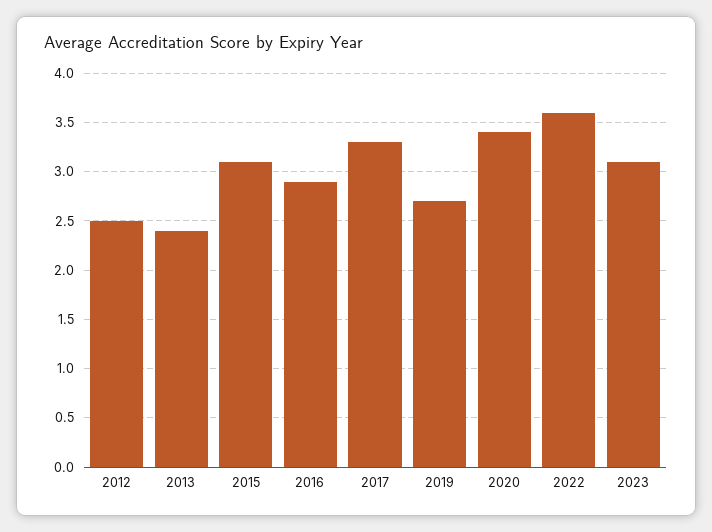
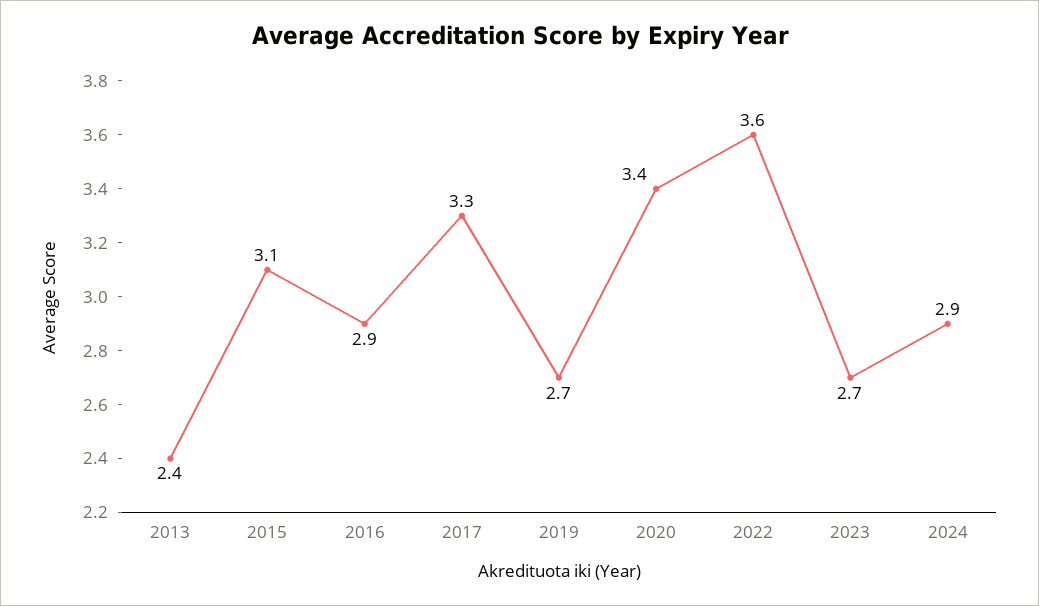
2012: 2.5 -> none
2023: 3.1 -> 2.7
2024: none -> 2.9

